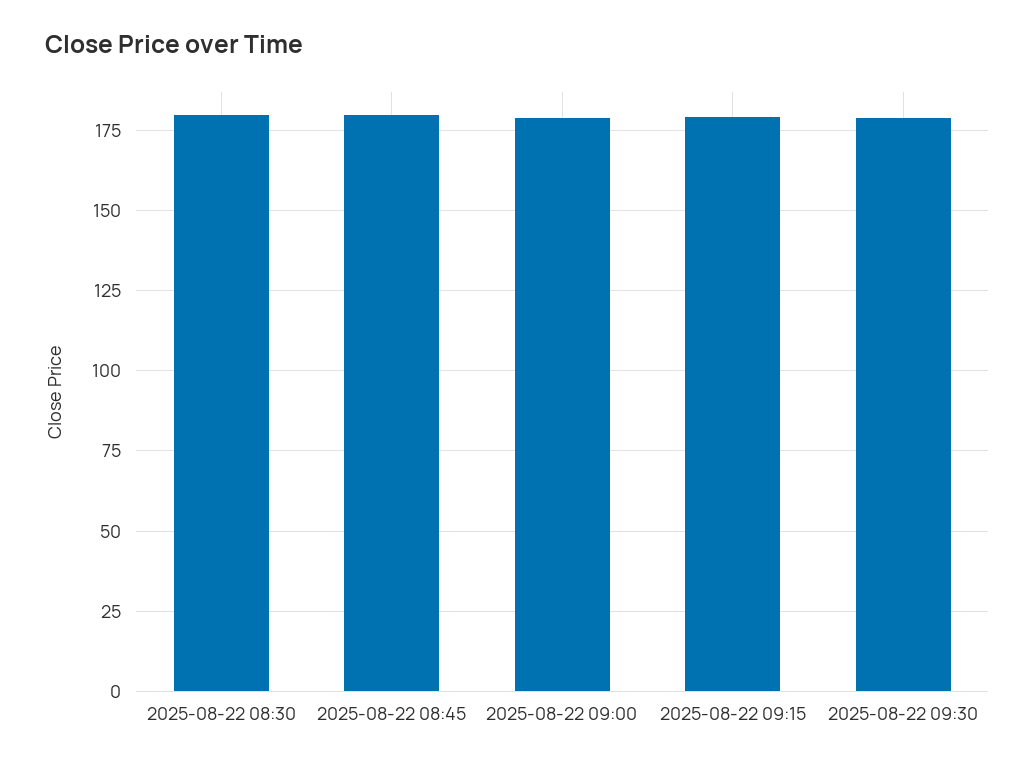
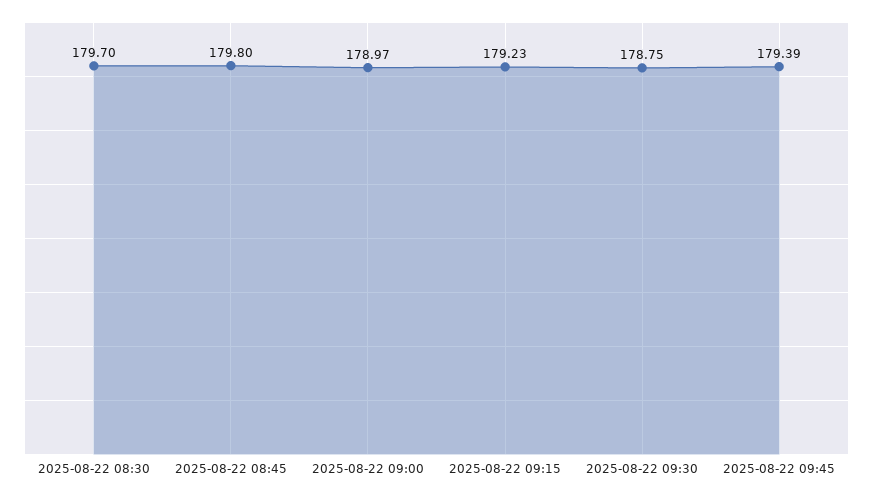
2025-08-22 09:45: none -> 179.39

